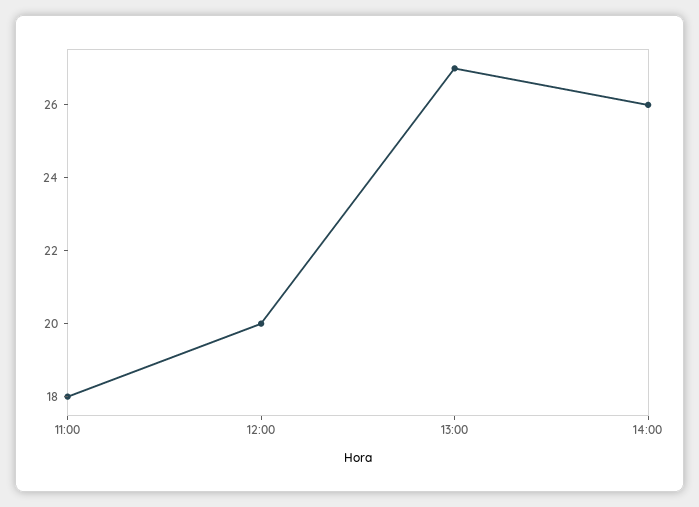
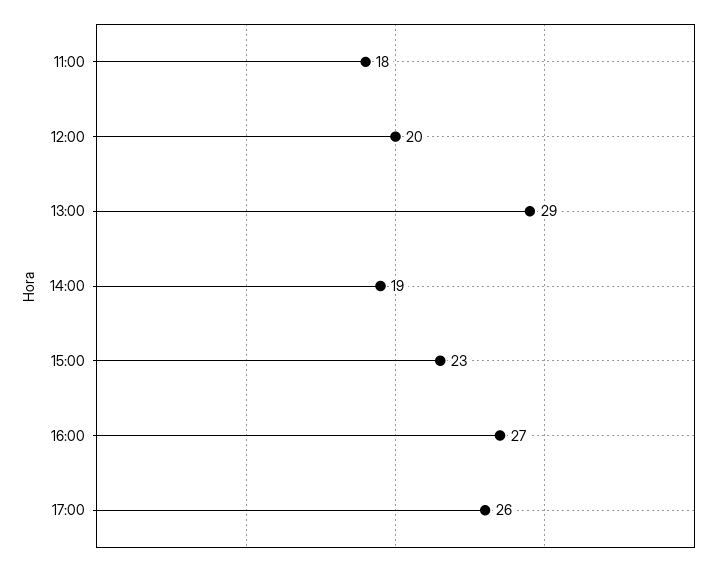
13:00: 27 -> 29
14:00: 26 -> 19
15:00: none -> 23
16:00: none -> 27
17:00: none -> 26

